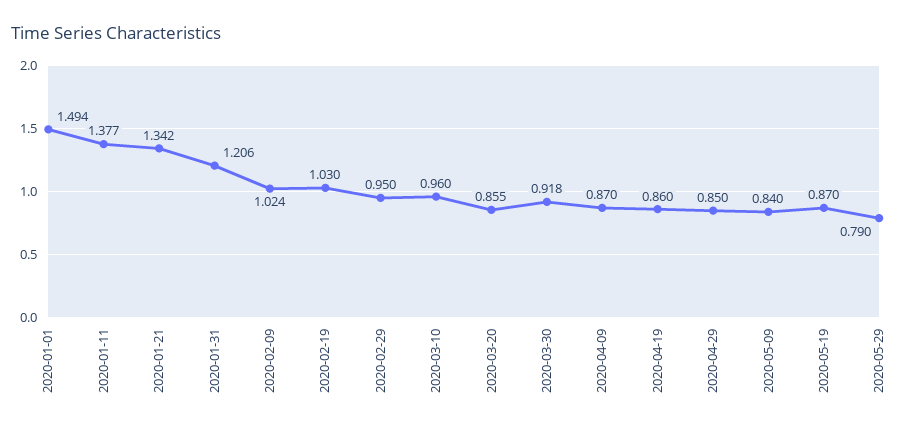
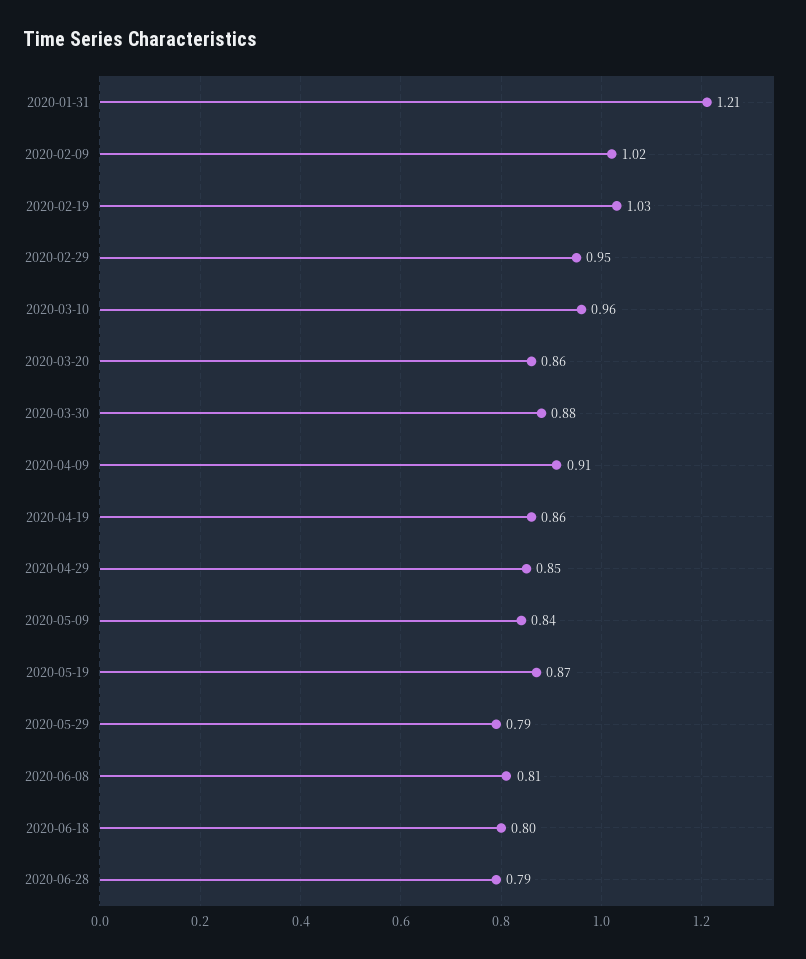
2020-01-01: 1.494 -> none
2020-01-11: 1.377 -> none
2020-01-21: 1.342 -> none
2020-03-30: 0.918 -> 0.88
2020-04-09: 0.87 -> 0.91
2020-06-08: none -> 0.81
2020-06-18: none -> 0.8
2020-06-28: none -> 0.79

